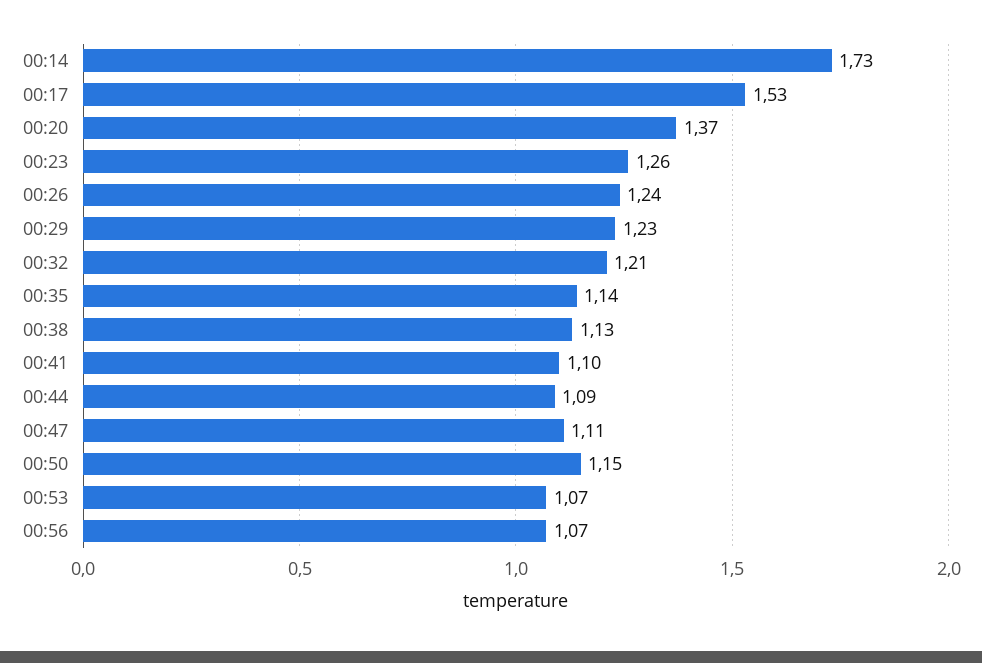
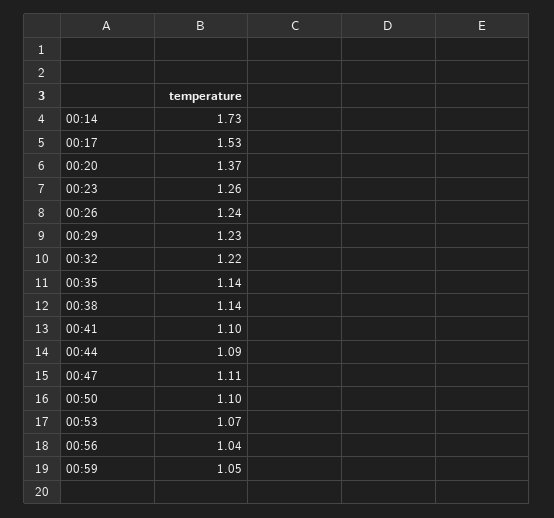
00:32: 1.21 -> 1.22
00:38: 1.13 -> 1.14
00:50: 1.15 -> 1.1
00:56: 1.07 -> 1.04
00:59: none -> 1.05

